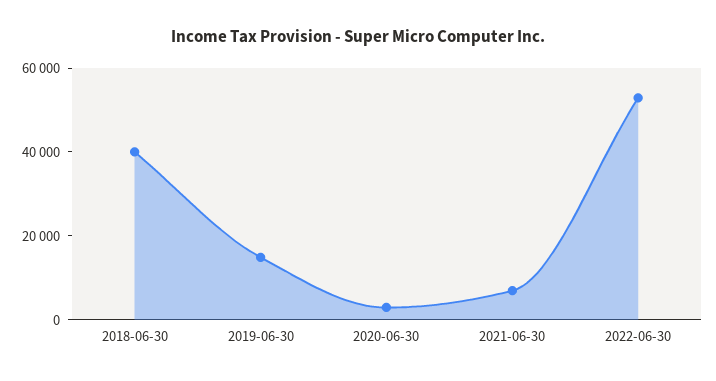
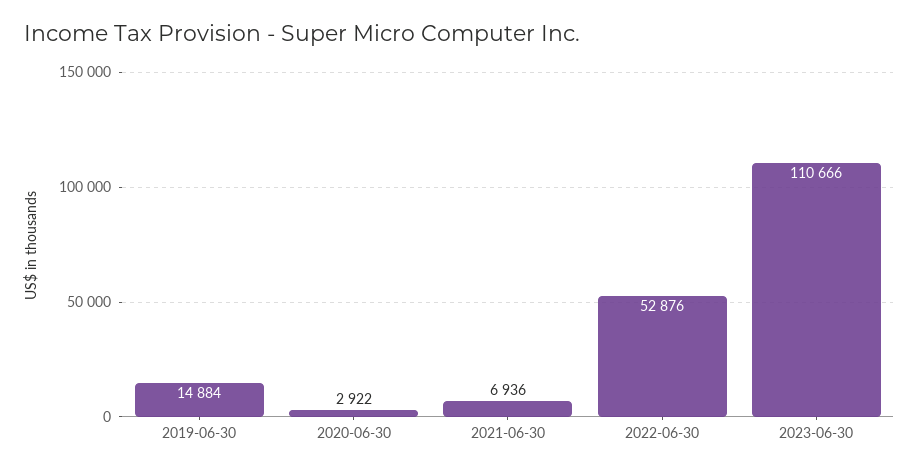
2018-06-30: 40000 -> none
2023-06-30: none -> 110666

